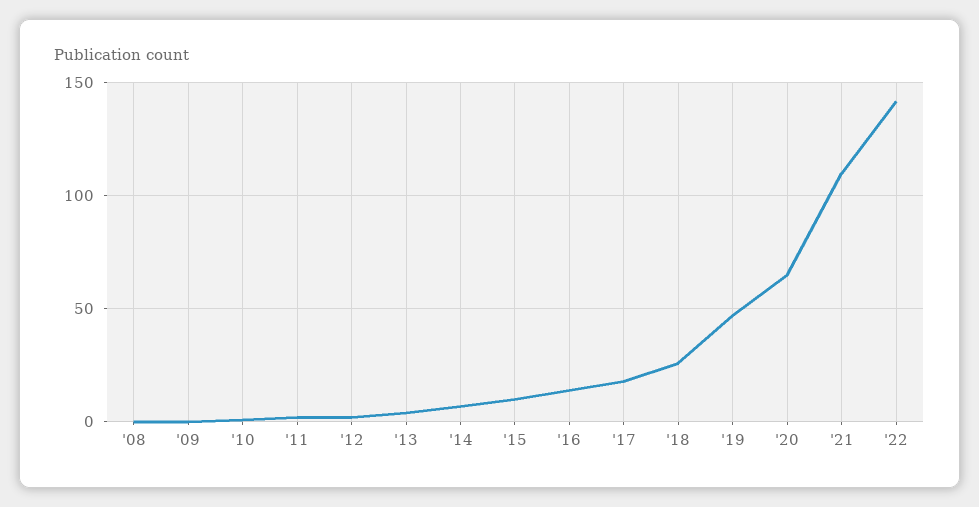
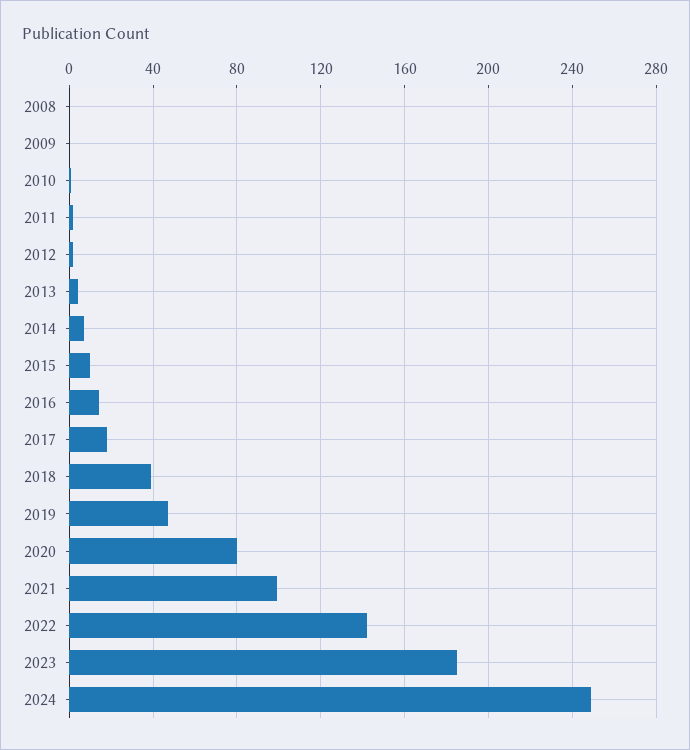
'18: 25 -> 40
'20: 65 -> 80
'21: 110 -> 100
2023: none -> 185
2024: none -> 250

